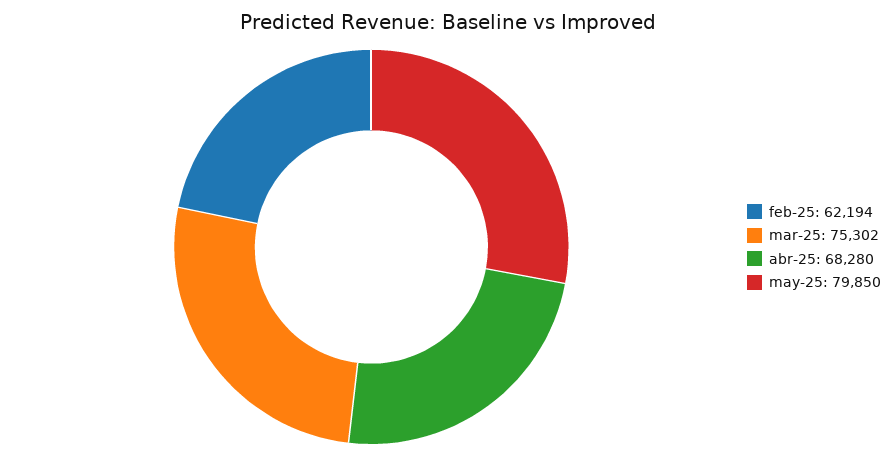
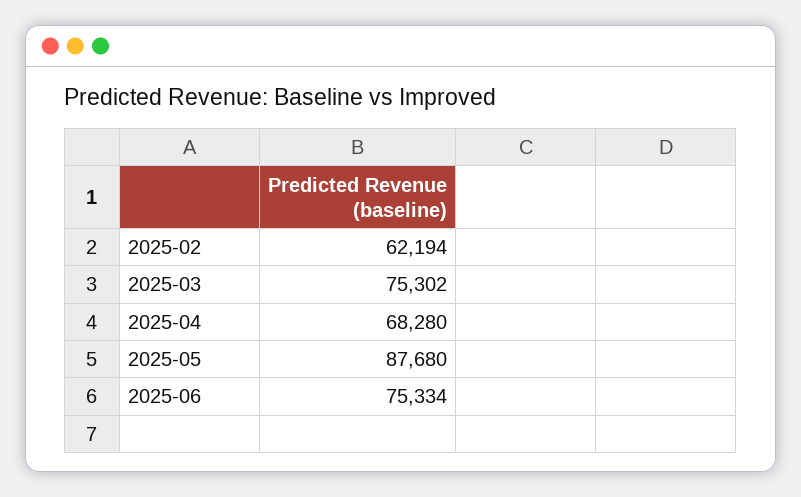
may-25: 79850 -> 87680
2025-06: none -> 75334

